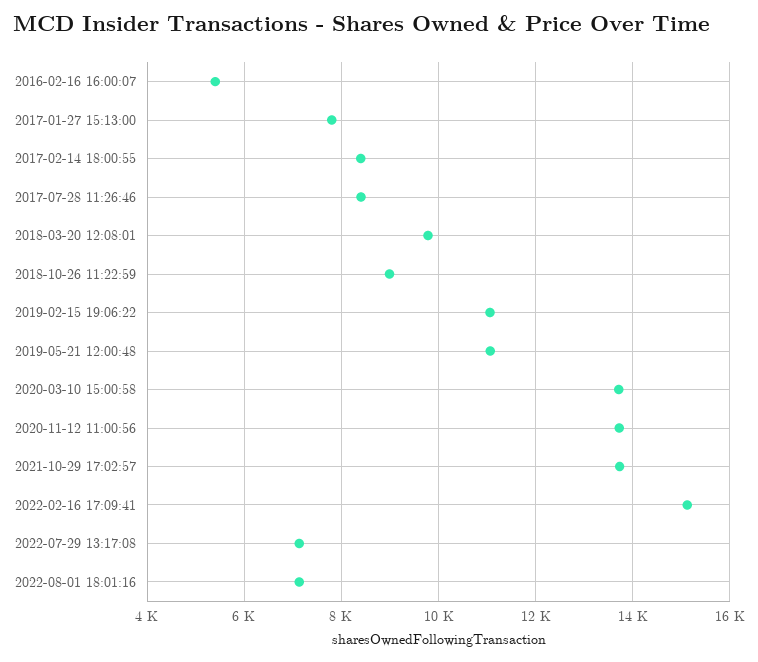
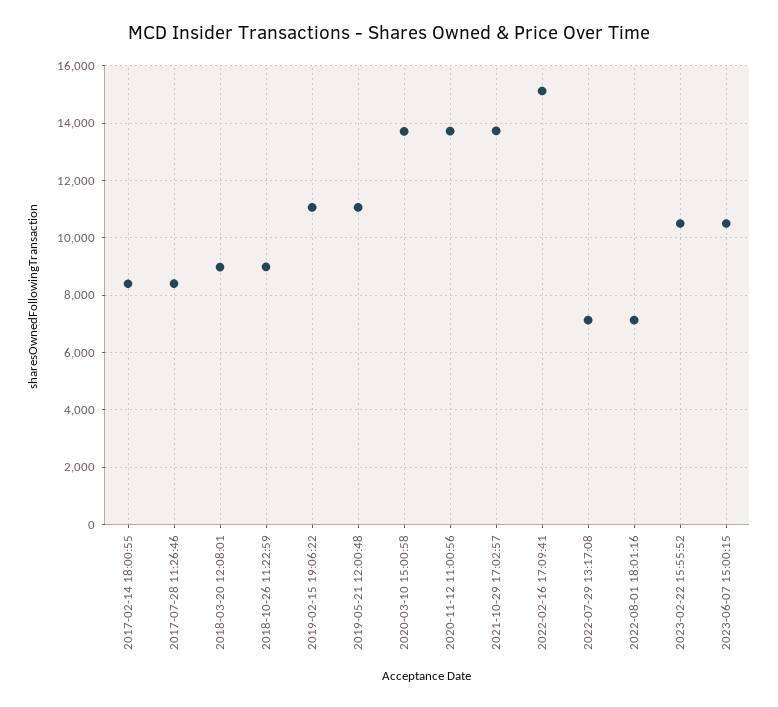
2016-02-16 16:00:07: 5400 -> none
2017-01-27 15:13:00: 7800 -> none
2018-03-20 12:08:01: 9800 -> 9000
2023-02-22 15:55:52: none -> 10500
2023-06-07 15:00:15: none -> 10500

